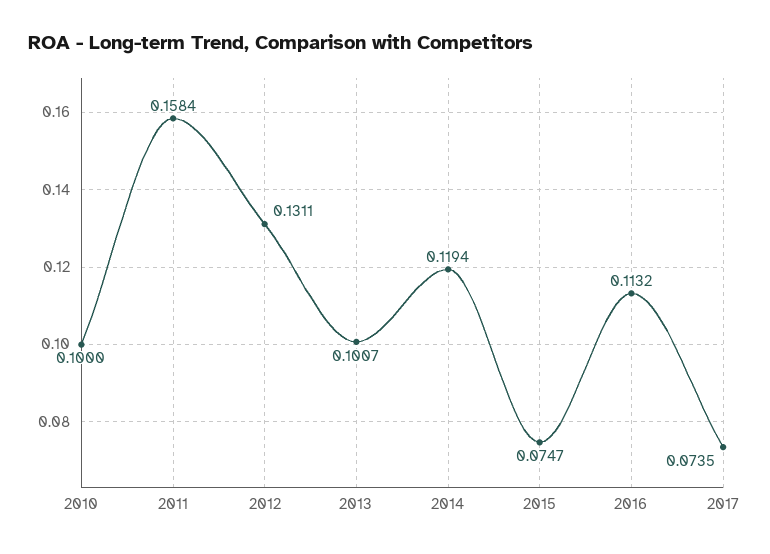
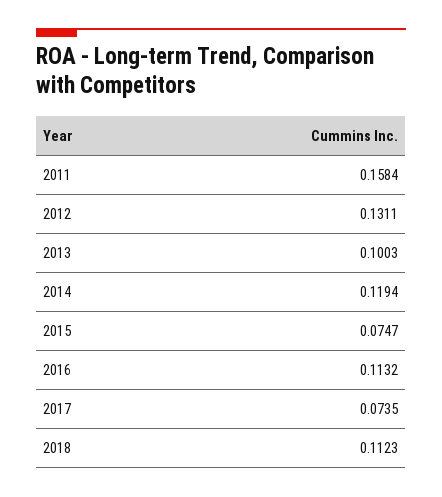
2010: 0.1 -> none
2013: 0.1007 -> 0.1003
2018: none -> 0.1123

